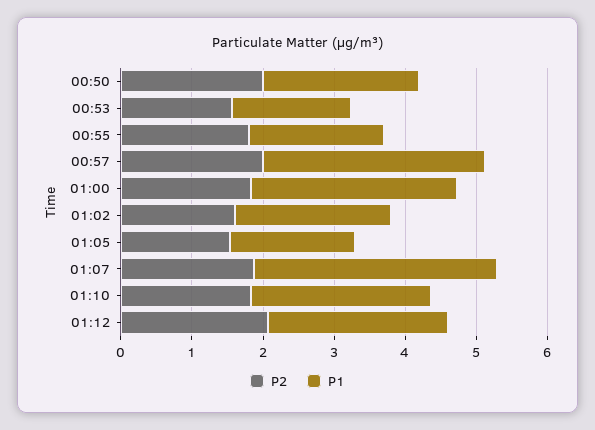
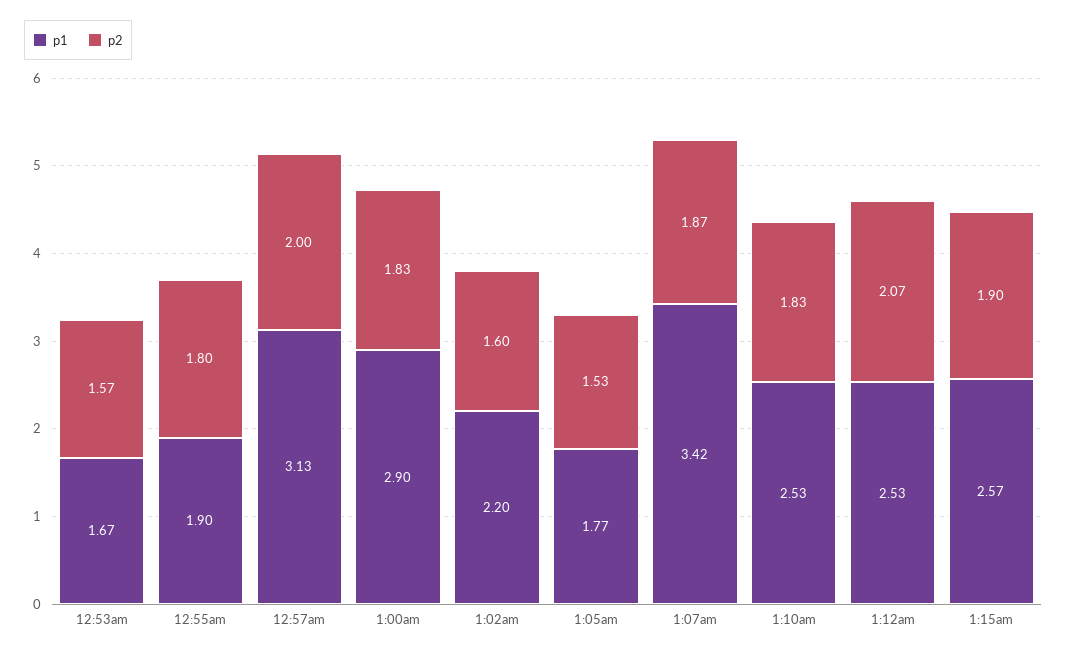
P2, 00:50: 2 -> none
P1, 00:50: 2.2 -> none
P1, 1:15am: none -> 2.57
P2, 1:15am: none -> 1.9

